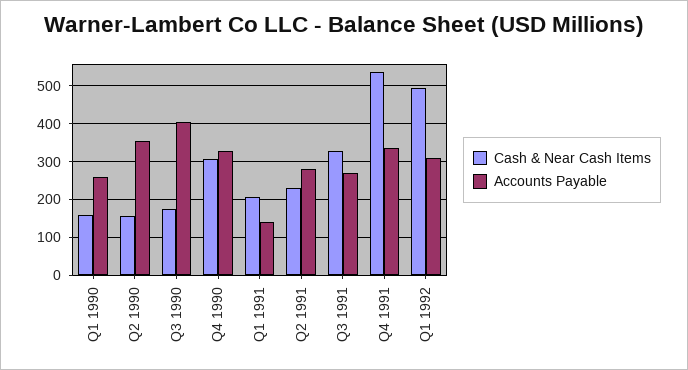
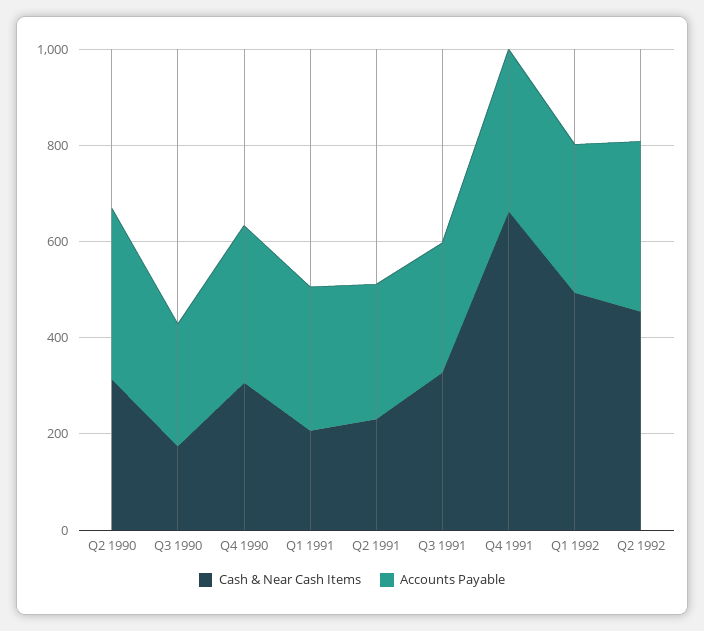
Cash & Near Cash Items, Q1 1990: 160 -> none
Accounts Payable, Q1 1990: 260 -> none
Cash & Near Cash Items, Q2 1990: 160 -> 300
Accounts Payable, Q3 1990: 400 -> 250
Accounts Payable, Q1 1991: 140 -> 300
Cash & Near Cash Items, Q4 1991: 540 -> 650
Cash & Near Cash Items, Q2 1992: none -> 450
Accounts Payable, Q2 1992: none -> 350

